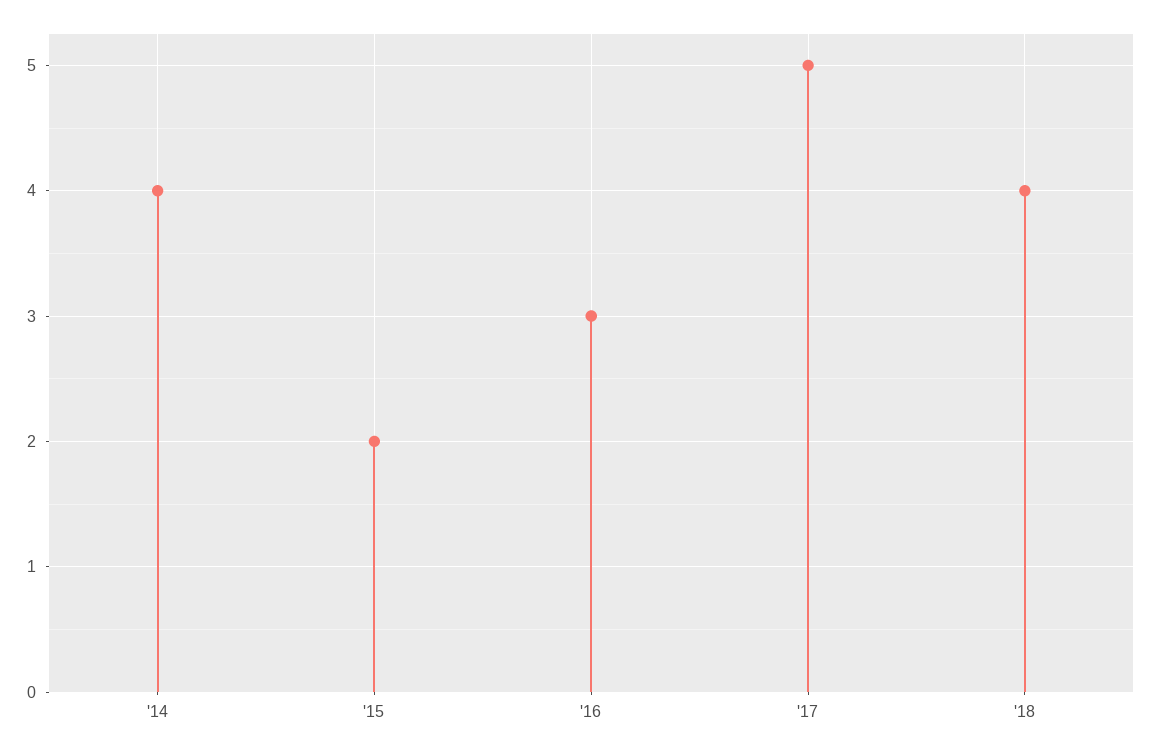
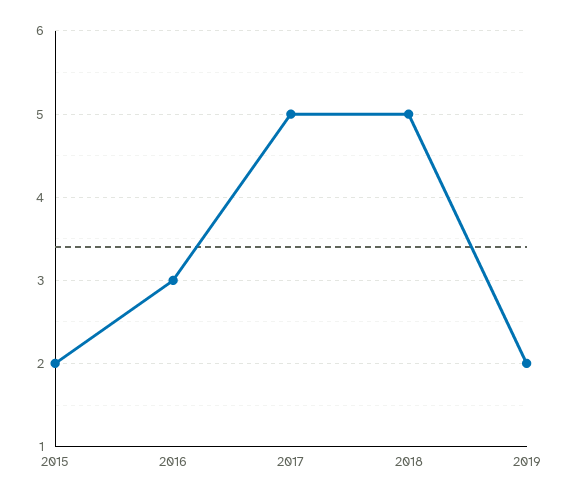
'14: 4 -> none
'18: 4 -> 5
2019: none -> 2

